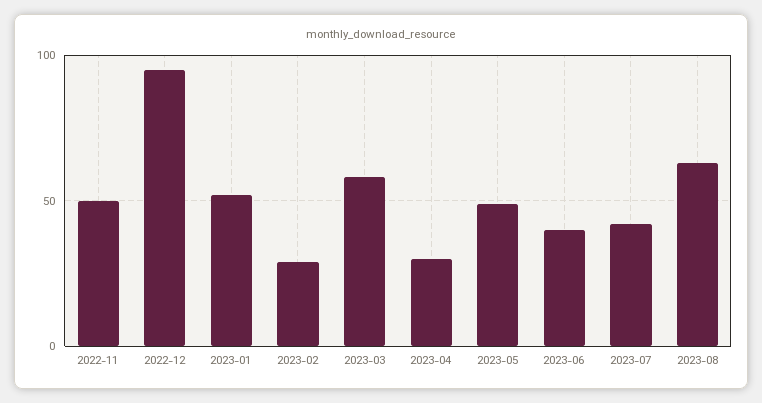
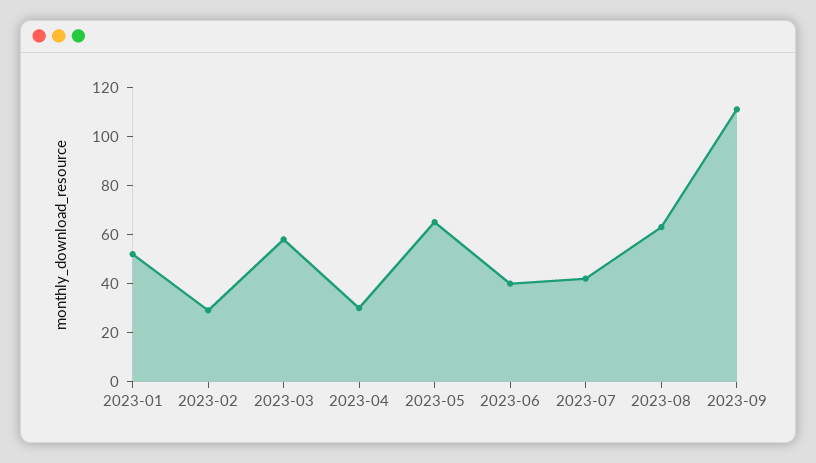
2022-11: 50 -> none
2022-12: 95 -> none
2023-05: 50 -> 65
2023-09: none -> 110

